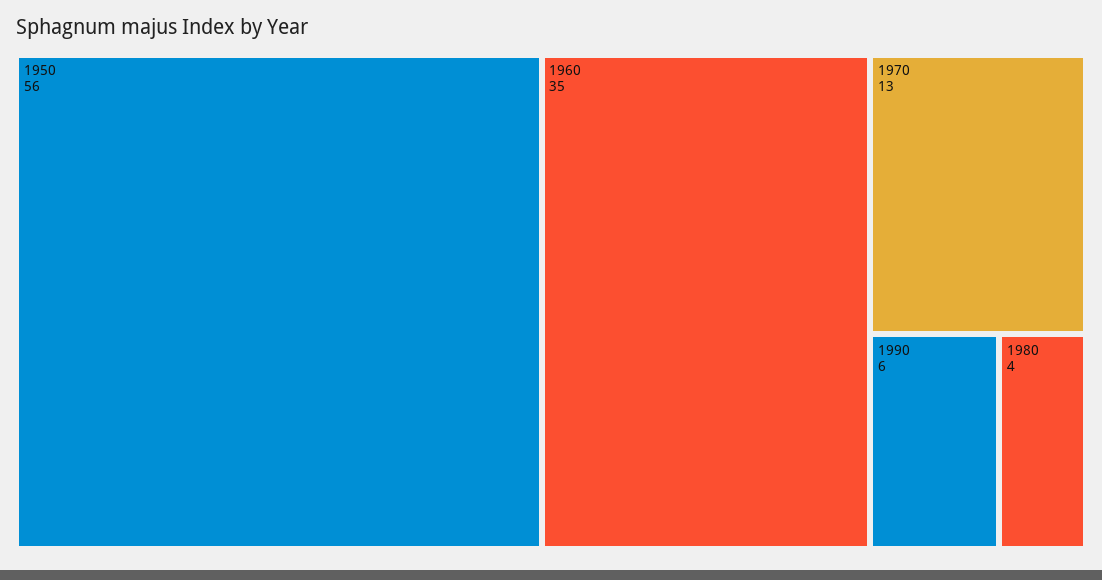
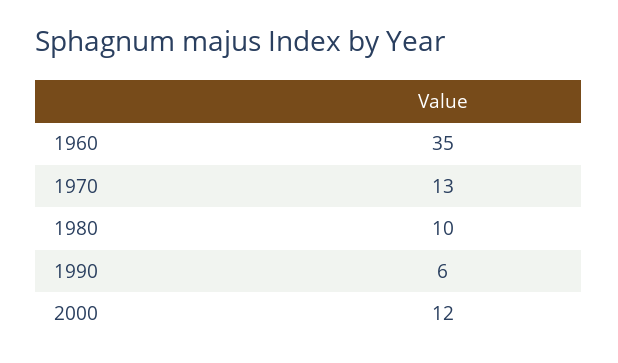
1950: 56 -> none
1980: 4 -> 10
2000: none -> 12

